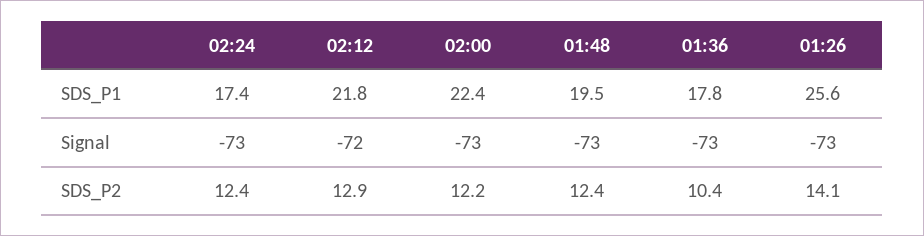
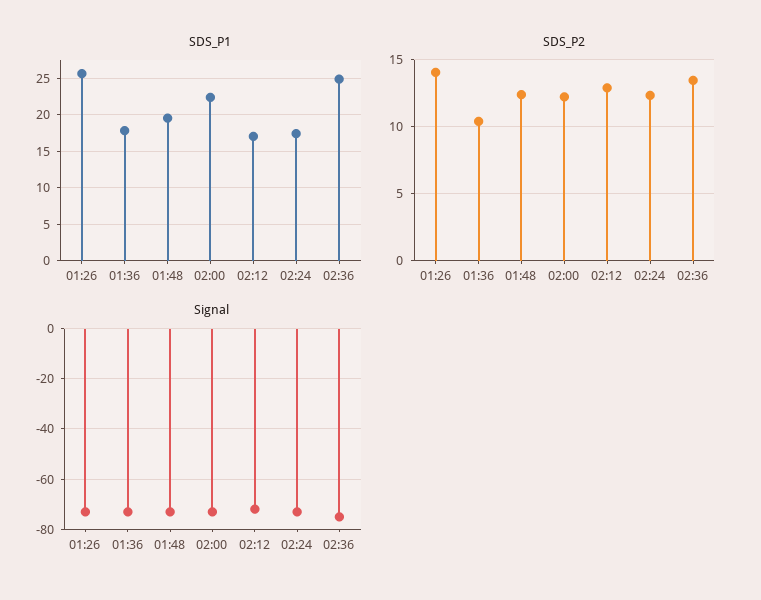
SDS_P1, 02:12: 21.8 -> 17
SDS_P1, 02:36: none -> 25
SDS_P2, 02:36: none -> 13.5
Signal, 02:36: none -> -75

